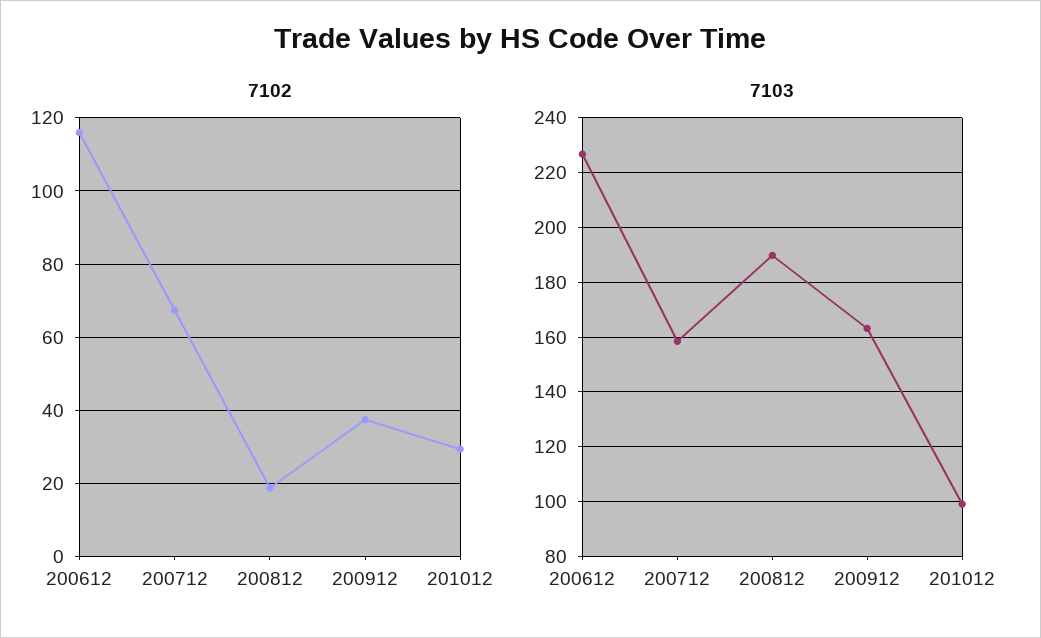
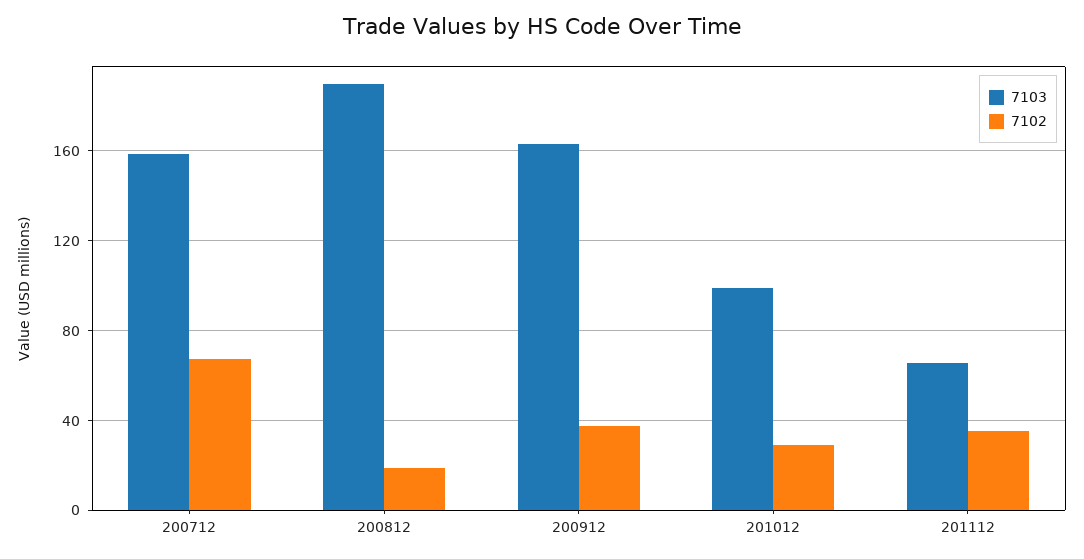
7102, 200612: 116 -> none
7103, 200612: 227.5 -> none
7103, 201112: none -> 65
7102, 201112: none -> 35

